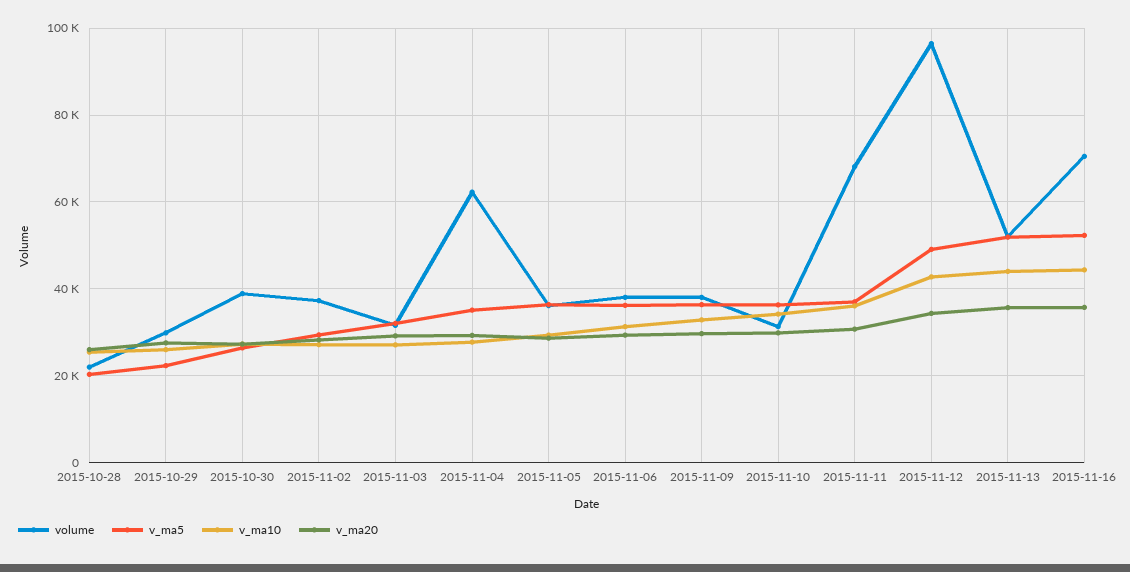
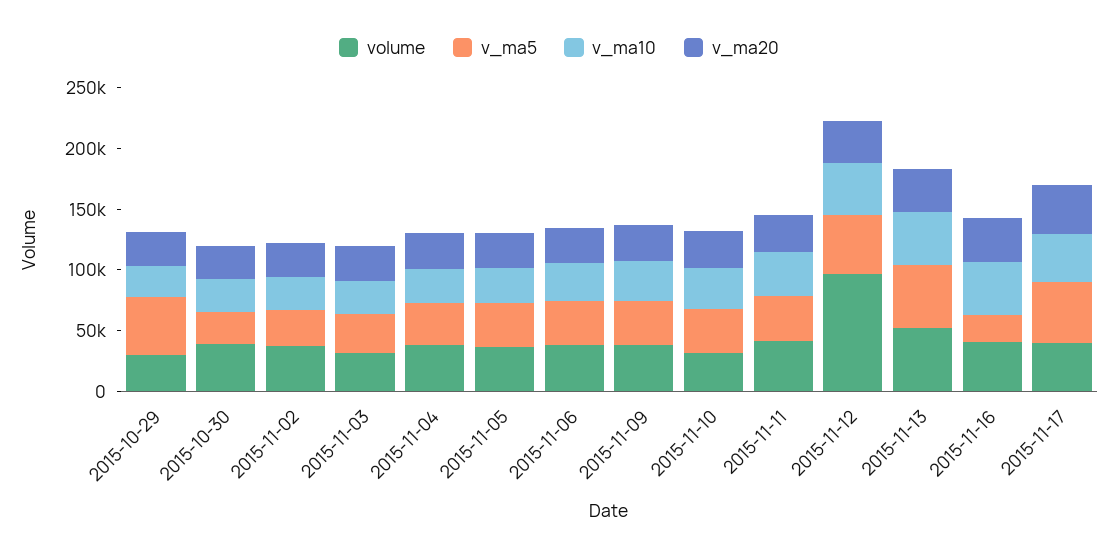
volume, 2015-10-28: 22000 -> none
v_ma5, 2015-10-28: 20000 -> none
v_ma10, 2015-10-28: 26000 -> none
v_ma20, 2015-10-28: 26000 -> none
v_ma5, 2015-10-29: 22000 -> 50000
volume, 2015-11-04: 62000 -> 40000
volume, 2015-11-11: 68000 -> 40000
volume, 2015-11-16: 70000 -> 40000
v_ma5, 2015-11-16: 52000 -> 20000
volume, 2015-11-17: none -> 40000
v_ma5, 2015-11-17: none -> 50000
v_ma10, 2015-11-17: none -> 40000
v_ma20, 2015-11-17: none -> 40000

